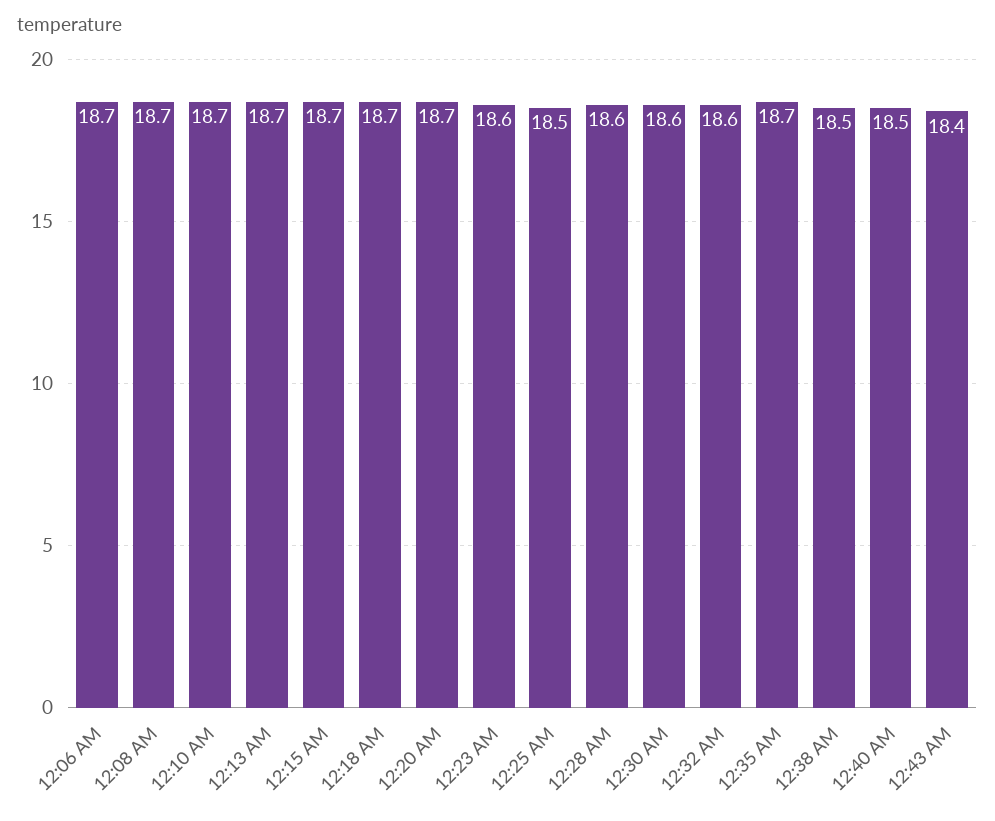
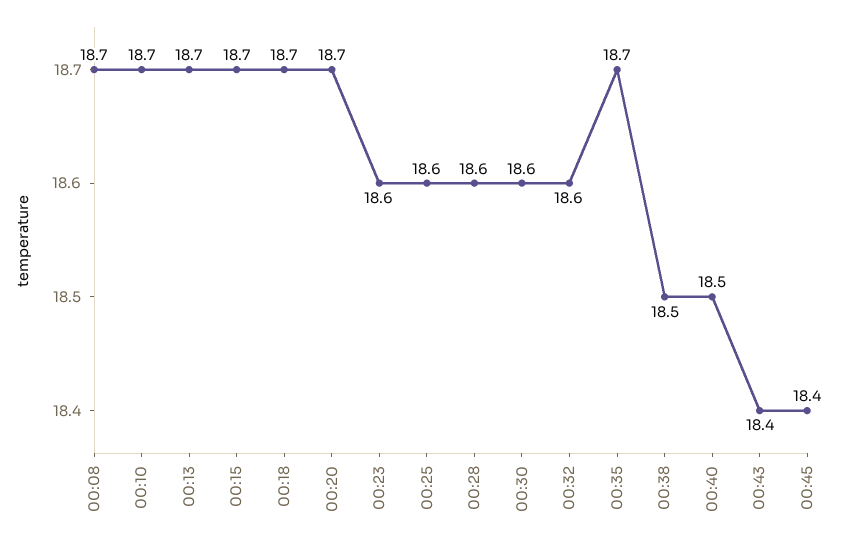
12:06 AM: 18.7 -> none
12:25 AM: 18.5 -> 18.6
00:45: none -> 18.4

